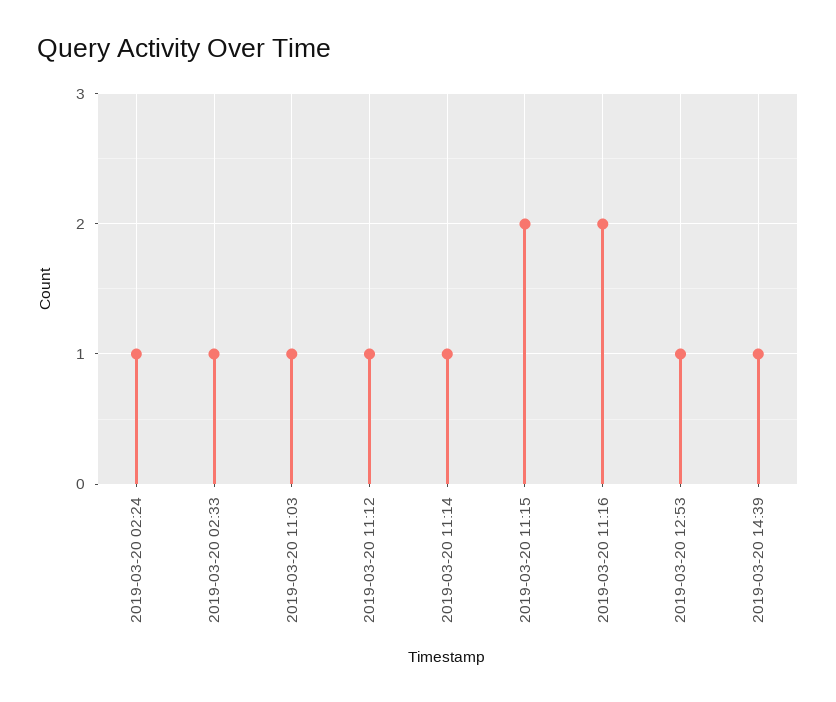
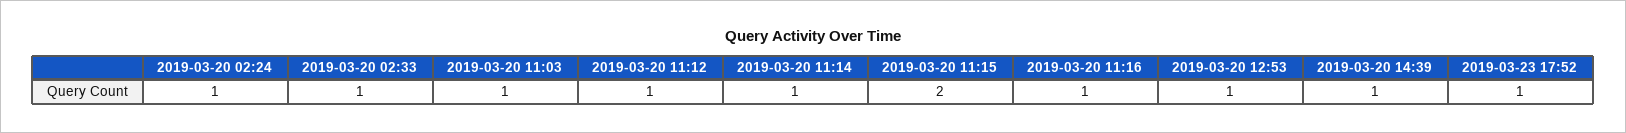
2019-03-20 11:16: 2 -> 1
2019-03-23 17:52: none -> 1

